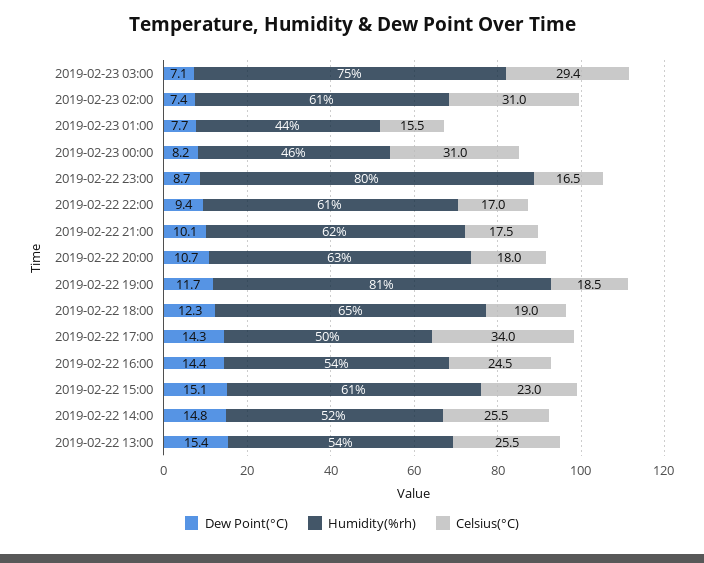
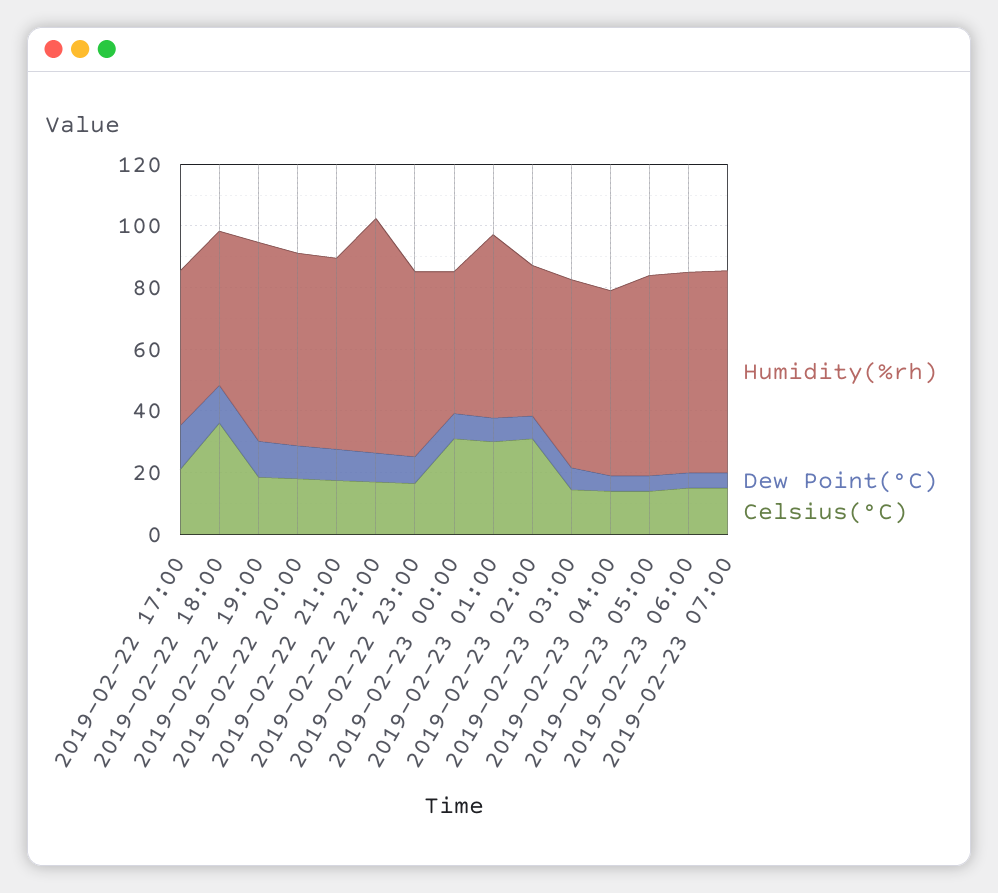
Humidity(%rh), 2019-02-23 03:00: 75 -> 60
Celsius(°C), 2019-02-23 03:00: 29.4 -> 15
Humidity(%rh), 2019-02-23 02:00: 61 -> 50
Humidity(%rh), 2019-02-23 01:00: 44 -> 60
Celsius(°C), 2019-02-23 01:00: 15.5 -> 30
Humidity(%rh), 2019-02-22 23:00: 80 -> 60
Humidity(%rh), 2019-02-22 22:00: 61 -> 75
Humidity(%rh), 2019-02-22 19:00: 81 -> 65
Humidity(%rh), 2019-02-22 18:00: 65 -> 50
Celsius(°C), 2019-02-22 18:00: 19 -> 35
Celsius(°C), 2019-02-22 17:00: 34 -> 20
Dew Point(°C), 2019-02-22 16:00: 14.4 -> none
Humidity(%rh), 2019-02-22 16:00: 54 -> none
Celsius(°C), 2019-02-22 16:00: 24.5 -> none
Dew Point(°C), 2019-02-22 15:00: 15.1 -> none
Humidity(%rh), 2019-02-22 15:00: 61 -> none
Celsius(°C), 2019-02-22 15:00: 23 -> none
Dew Point(°C), 2019-02-22 14:00: 14.8 -> none
Humidity(%rh), 2019-02-22 14:00: 52 -> none
Celsius(°C), 2019-02-22 14:00: 25.5 -> none
Dew Point(°C), 2019-02-22 13:00: 15.4 -> none
Humidity(%rh), 2019-02-22 13:00: 54 -> none
Celsius(°C), 2019-02-22 13:00: 25.5 -> none
Humidity(%rh), 2019-02-23 04:00: none -> 60
Dew Point(°C), 2019-02-23 04:00: none -> 5
Celsius(°C), 2019-02-23 04:00: none -> 15
Humidity(%rh), 2019-02-23 05:00: none -> 65
Dew Point(°C), 2019-02-23 05:00: none -> 5
Celsius(°C), 2019-02-23 05:00: none -> 15
Humidity(%rh), 2019-02-23 06:00: none -> 65
Dew Point(°C), 2019-02-23 06:00: none -> 5
Celsius(°C), 2019-02-23 06:00: none -> 15
Humidity(%rh), 2019-02-23 07:00: none -> 65
Dew Point(°C), 2019-02-23 07:00: none -> 5
Celsius(°C), 2019-02-23 07:00: none -> 15

